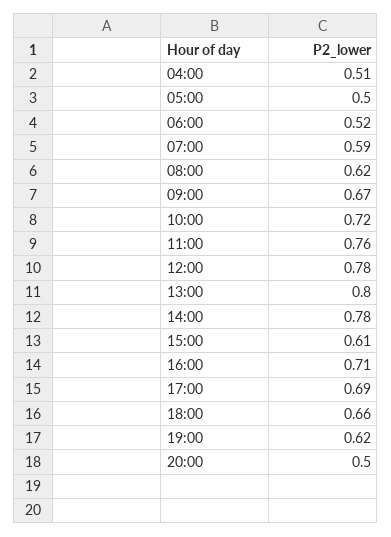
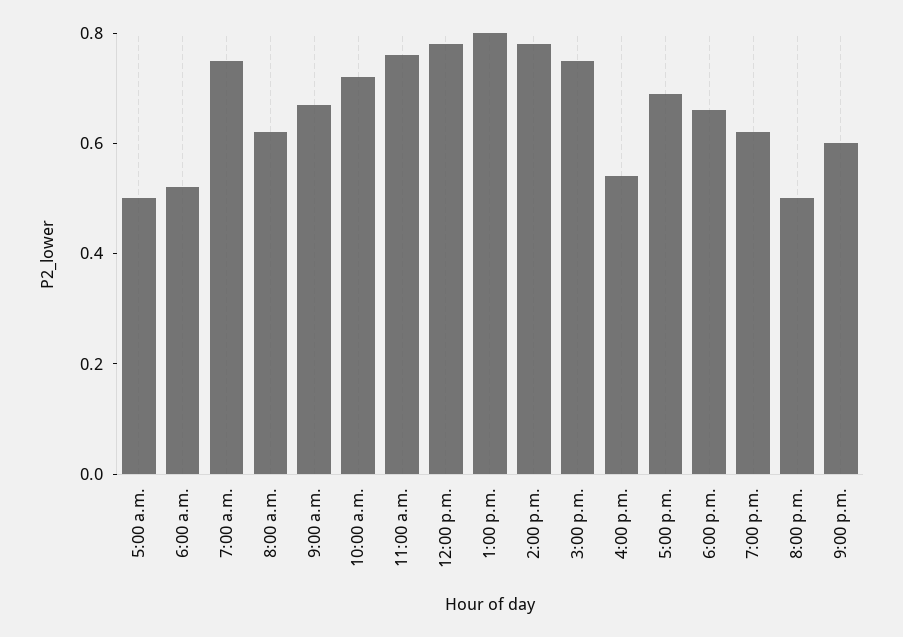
04:00: 0.51 -> none
07:00: 0.59 -> 0.75
15:00: 0.61 -> 0.75
16:00: 0.71 -> 0.55
9:00 p.m.: none -> 0.6

